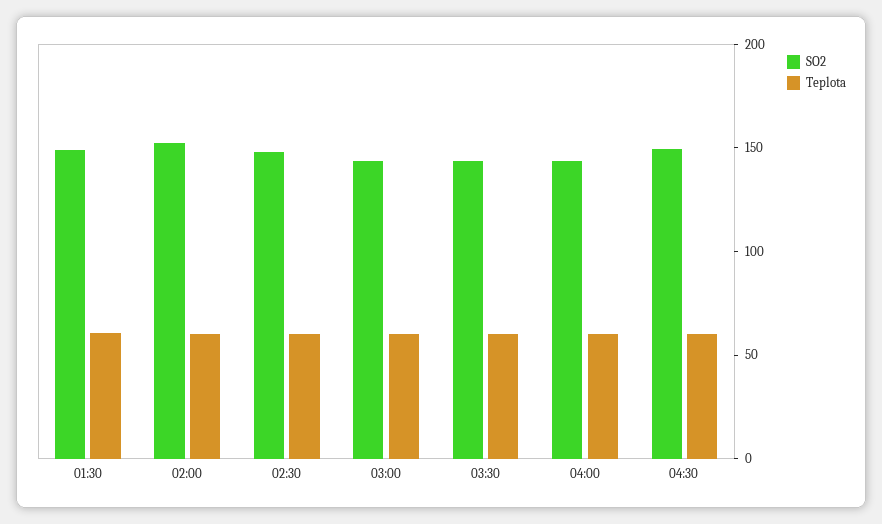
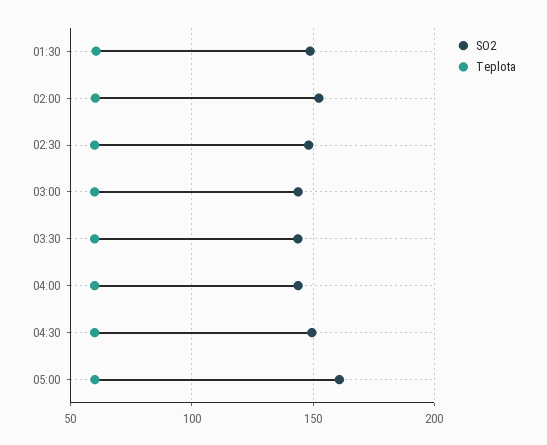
SO2, 05:00: none -> 160
Teplota, 05:00: none -> 60

